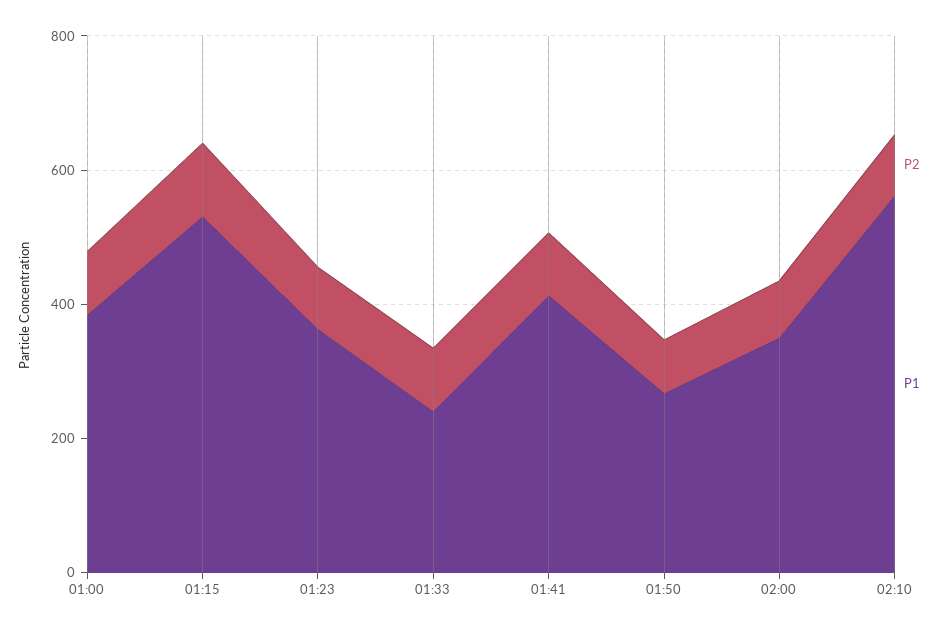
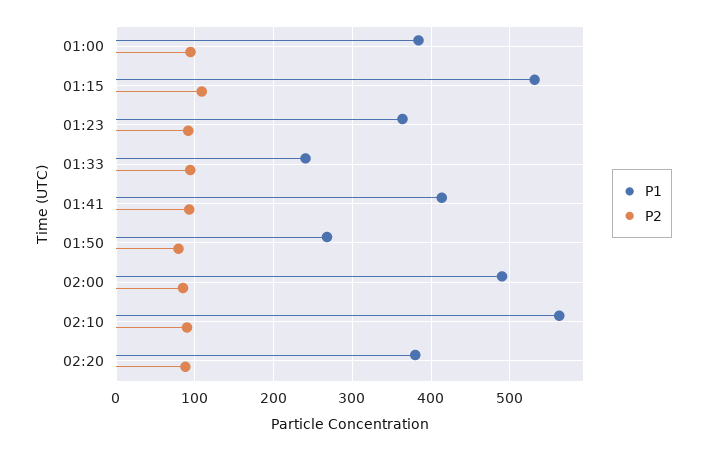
P1, 02:00: 350 -> 490
P1, 02:20: none -> 380
P2, 02:20: none -> 90

